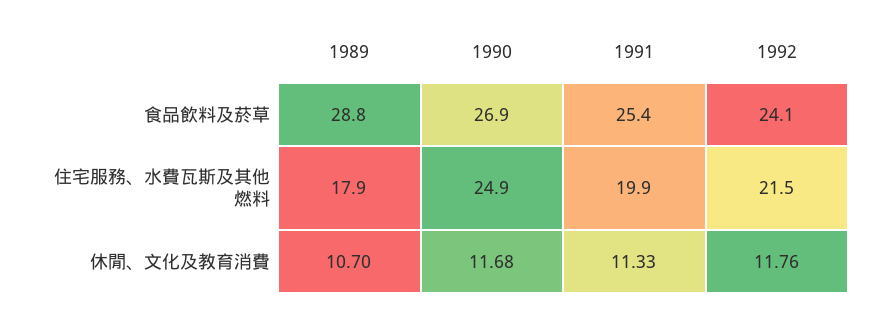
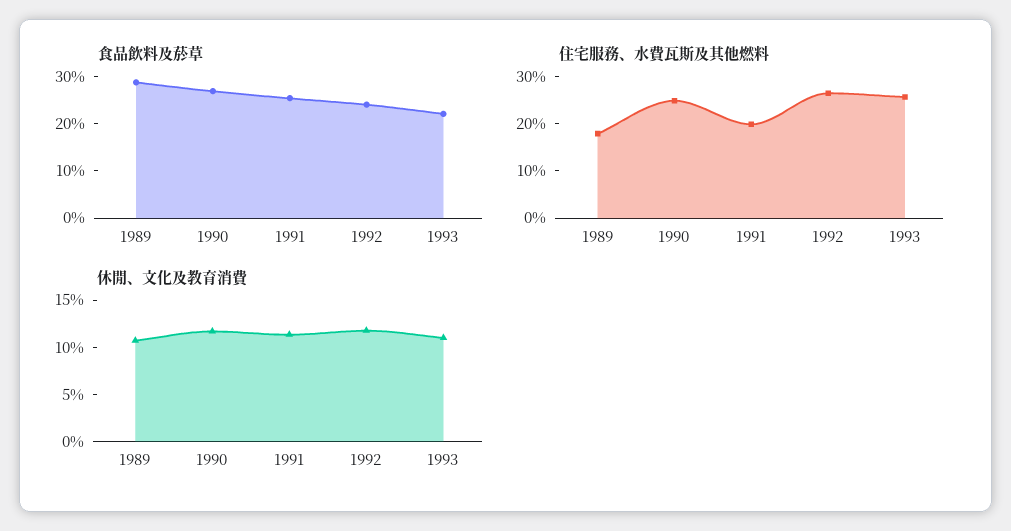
住宅服務、水費瓦斯及其他燃料, 1992: 21.5 -> 26
食品飲料及菸草, 1993: none -> 22
住宅服務、水費瓦斯及其他燃料, 1993: none -> 26
休閒、文化及教育消費, 1993: none -> 11

